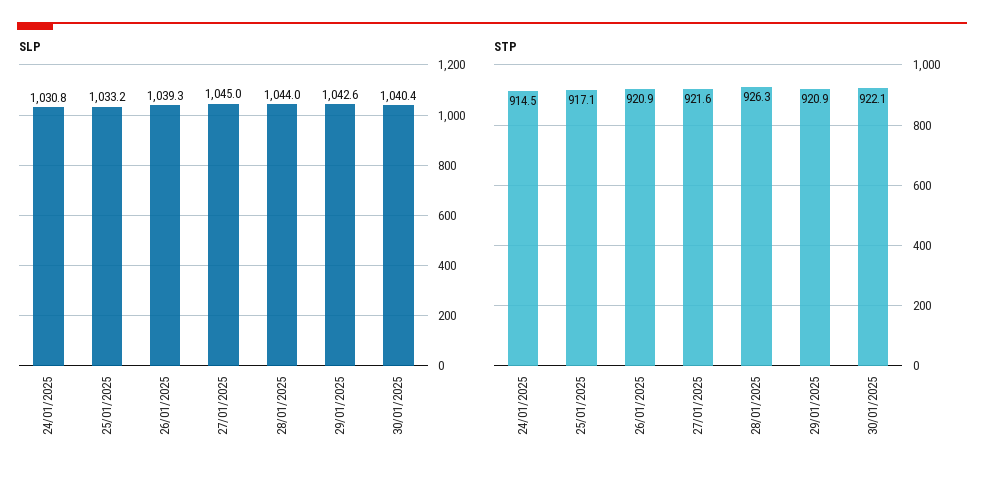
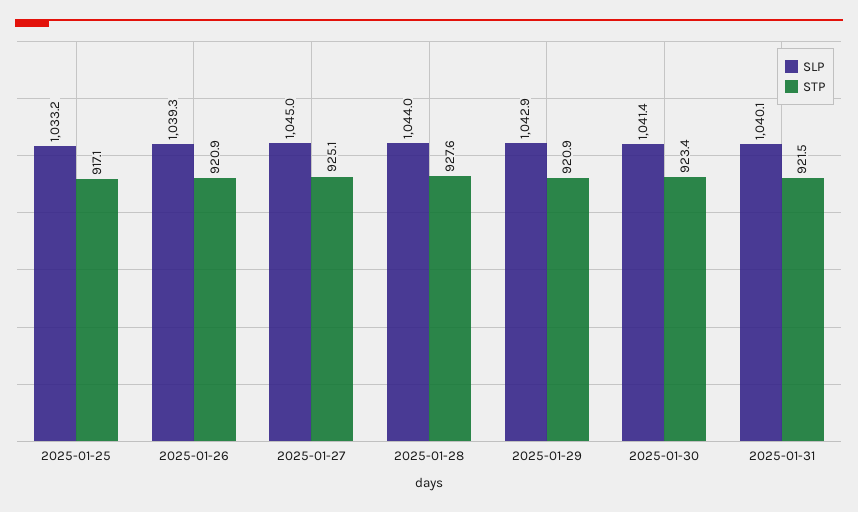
SLP, 24/01/2025: 1030.8 -> none
SLP, 29/01/2025: 1042.6 -> 1042.9
SLP, 30/01/2025: 1040.4 -> 1041.4
STP, 24/01/2025: 914.5 -> none
STP, 27/01/2025: 921.6 -> 925.1
STP, 28/01/2025: 926.3 -> 927.6
STP, 30/01/2025: 922.1 -> 923.4
SLP, 2025-01-31: none -> 1040.1
STP, 2025-01-31: none -> 921.5

